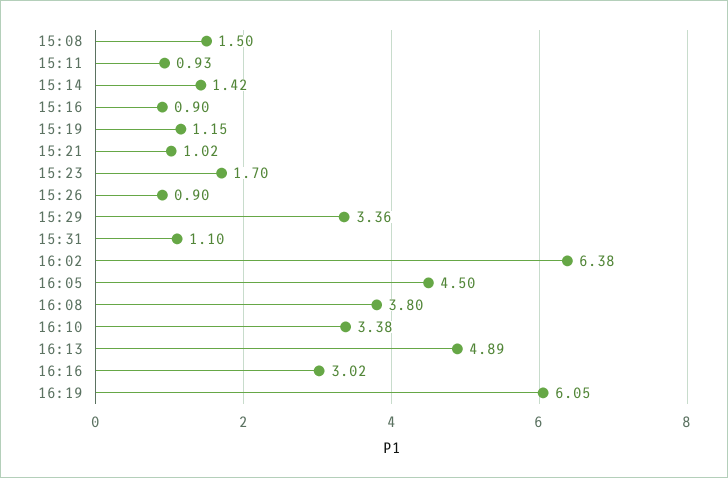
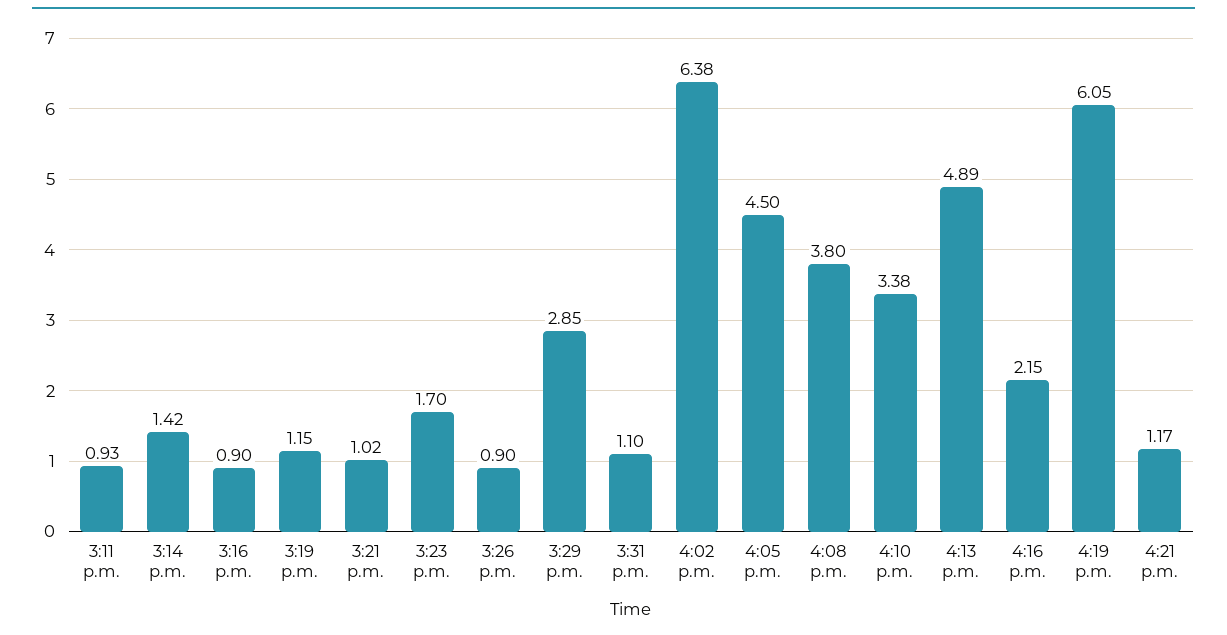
15:08: 1.5 -> none
15:29: 3.36 -> 2.85
16:16: 3.02 -> 2.15
4:21 p.m.: none -> 1.17

